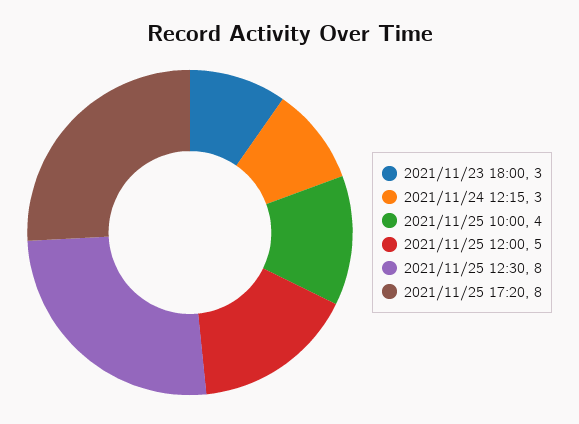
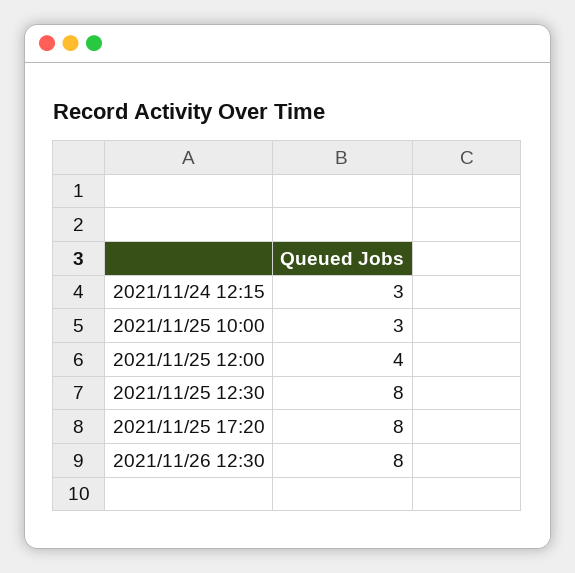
2021/11/23 18:00: 3 -> none
2021/11/25 10:00: 4 -> 3
2021/11/25 12:00: 5 -> 4
2021/11/26 12:30: none -> 8

